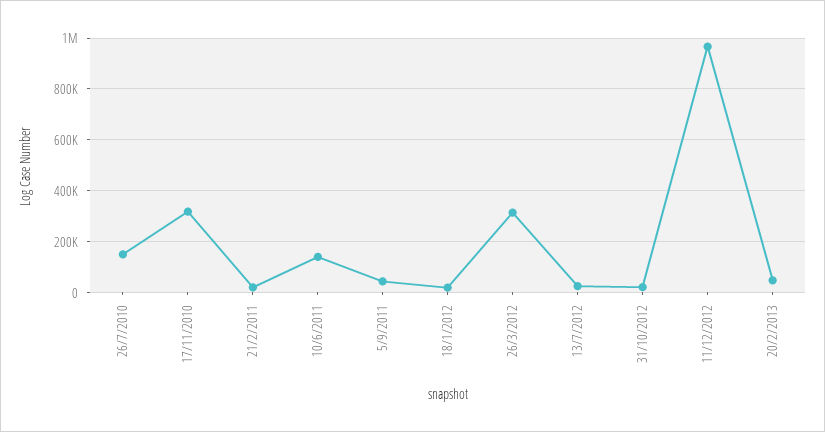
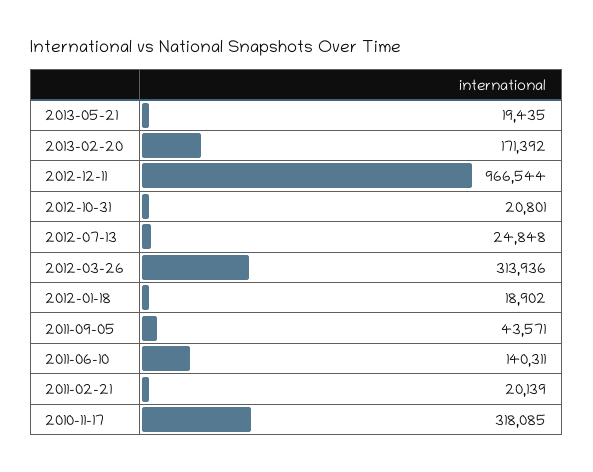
26/7/2010: 150000 -> none
20/2/2013: 50000 -> 171392
2013-05-21: none -> 19435

